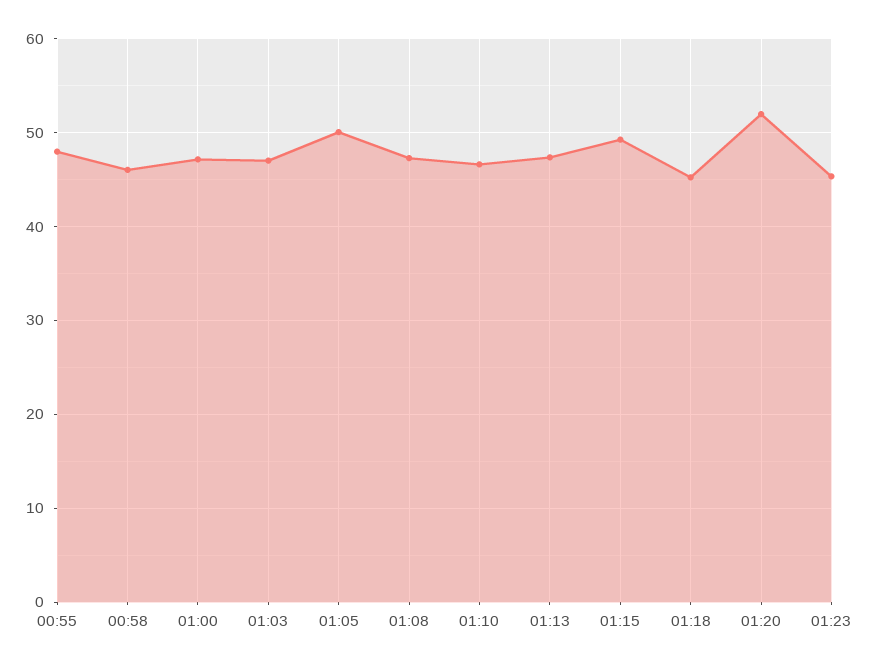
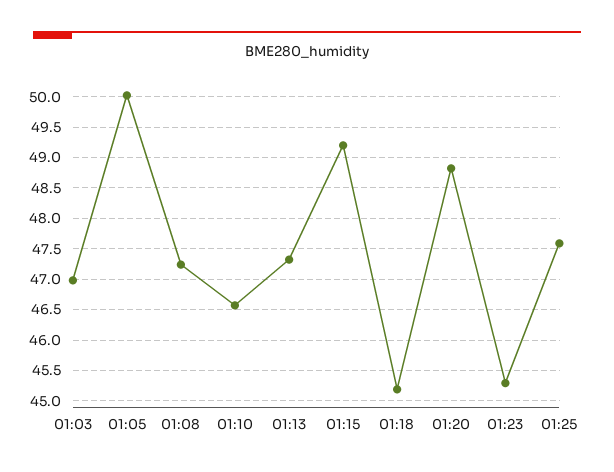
00:55: 48 -> none
00:58: 46 -> none
01:00: 47 -> none
01:20: 52 -> 48.8
01:25: none -> 47.6

